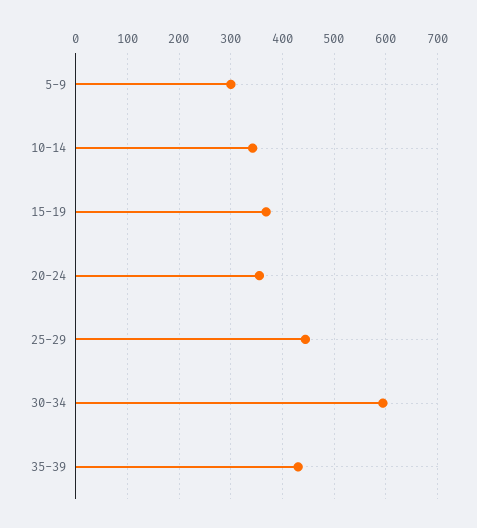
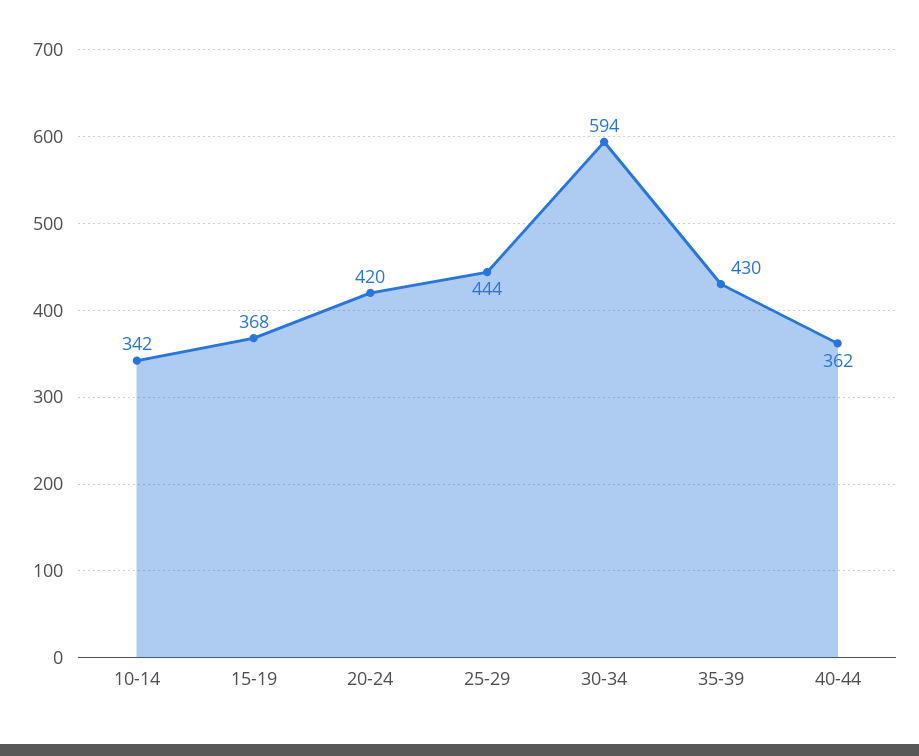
5-9: 300 -> none
20-24: 360 -> 420
40-44: none -> 362

